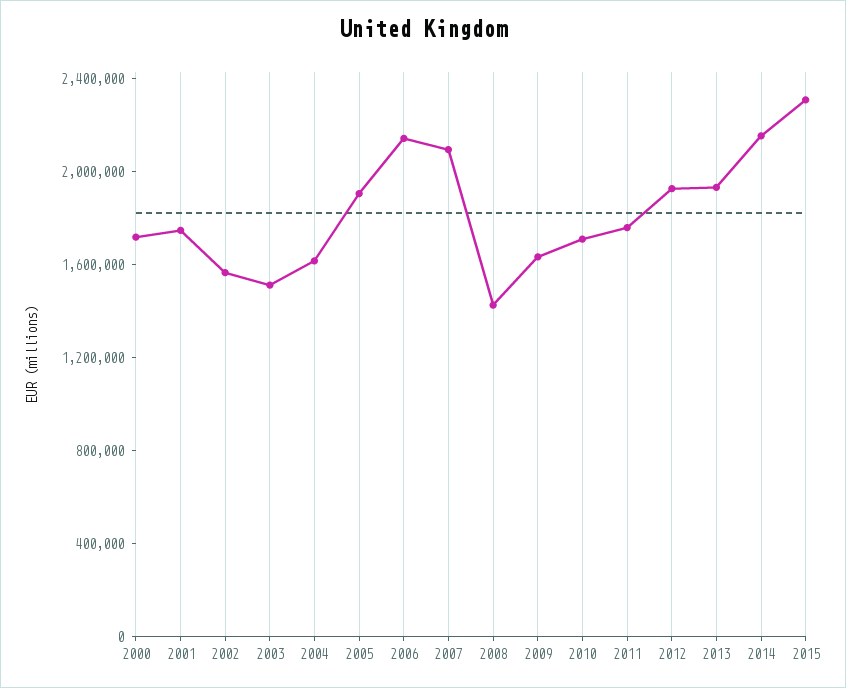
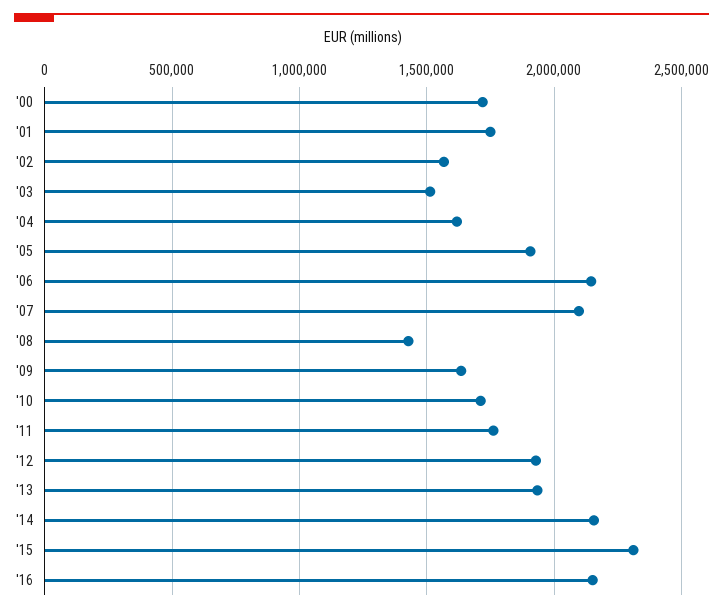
'16: none -> 2150000

